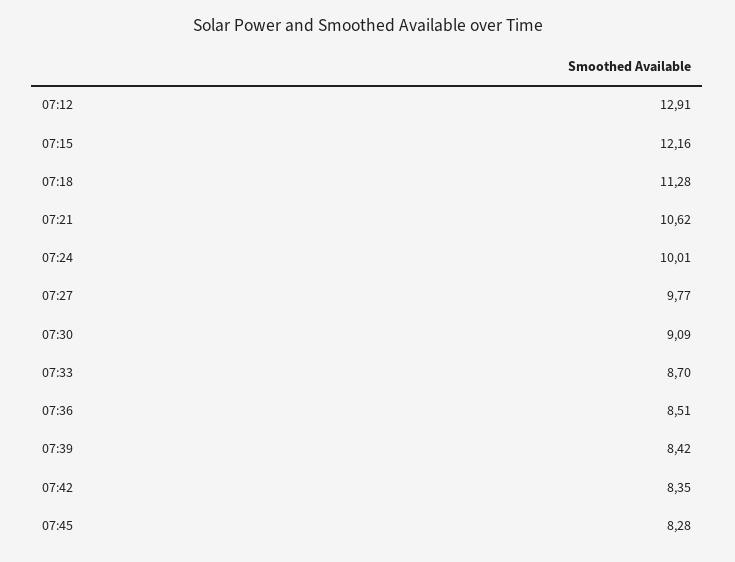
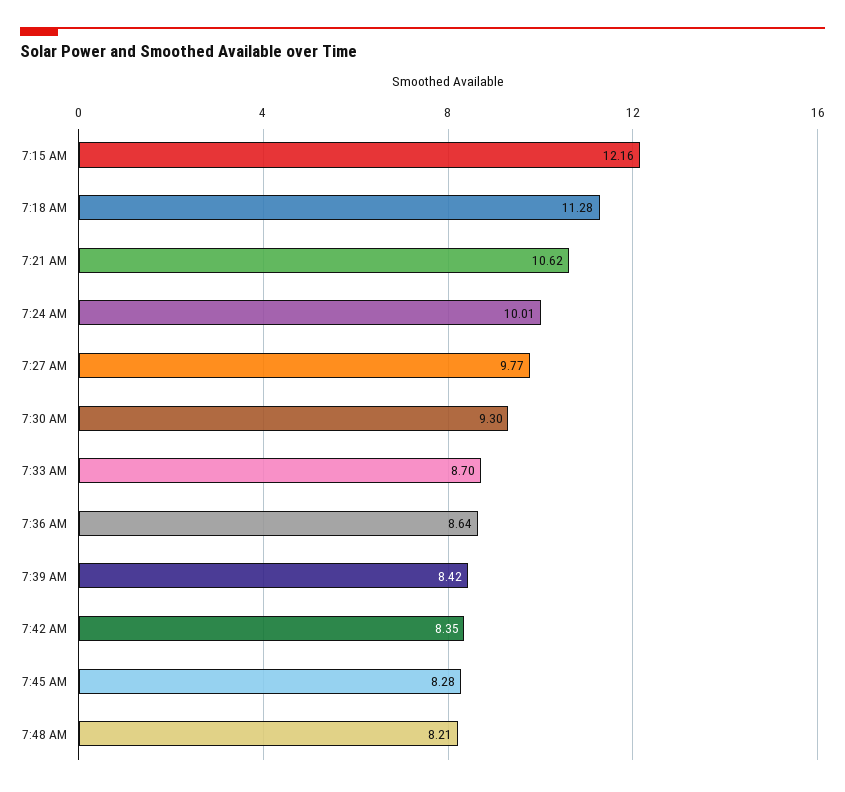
07:12: 12.91 -> none
07:30: 9.09 -> 9.3
07:36: 8.51 -> 8.64
7:48 AM: none -> 8.21

